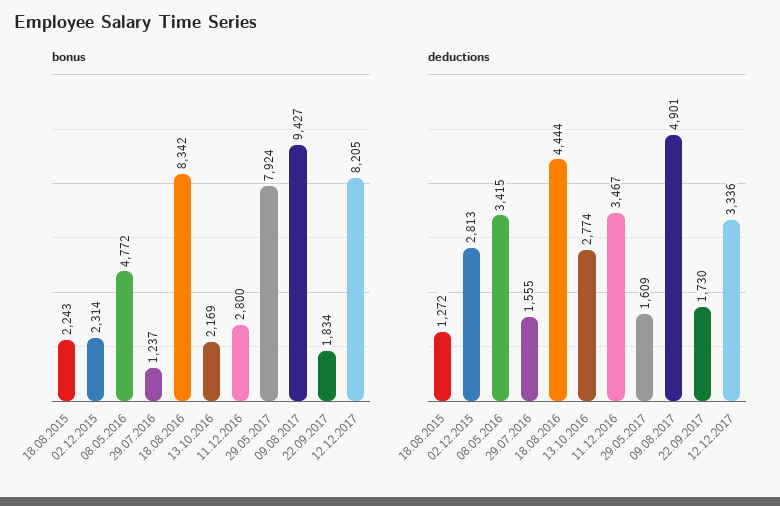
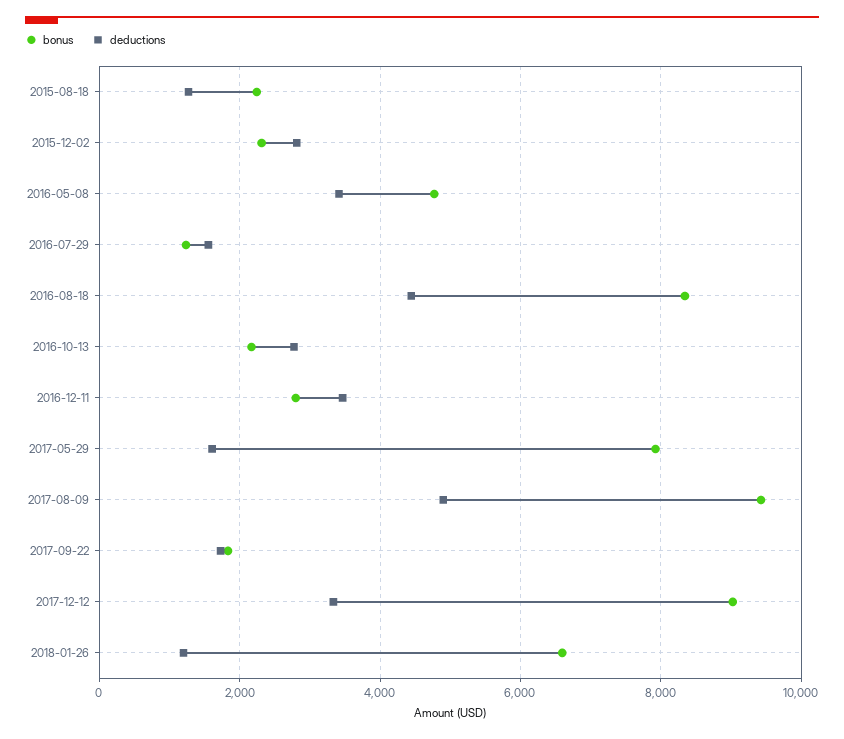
bonus, 12.12.2017: 8205 -> 9000
bonus, 2018-01-26: none -> 6600
deductions, 2018-01-26: none -> 1200

